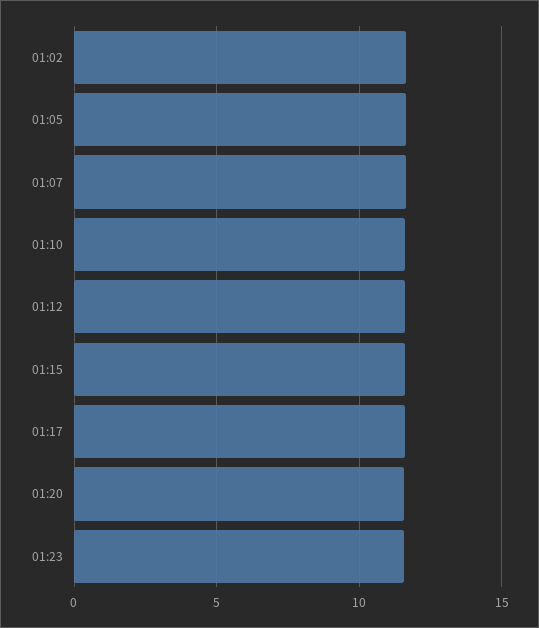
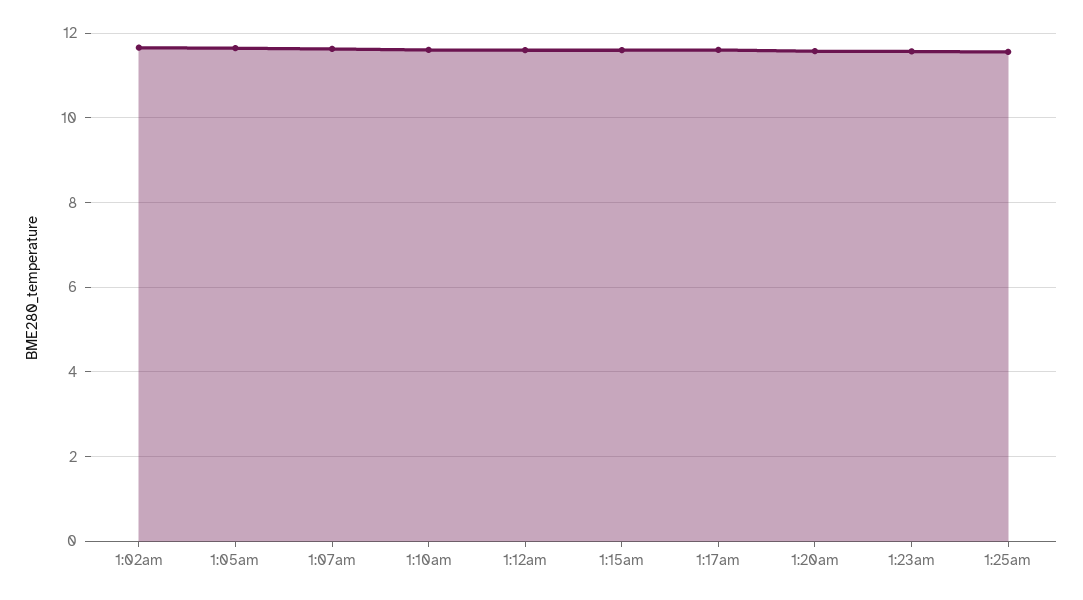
1:25am: none -> 11.6

